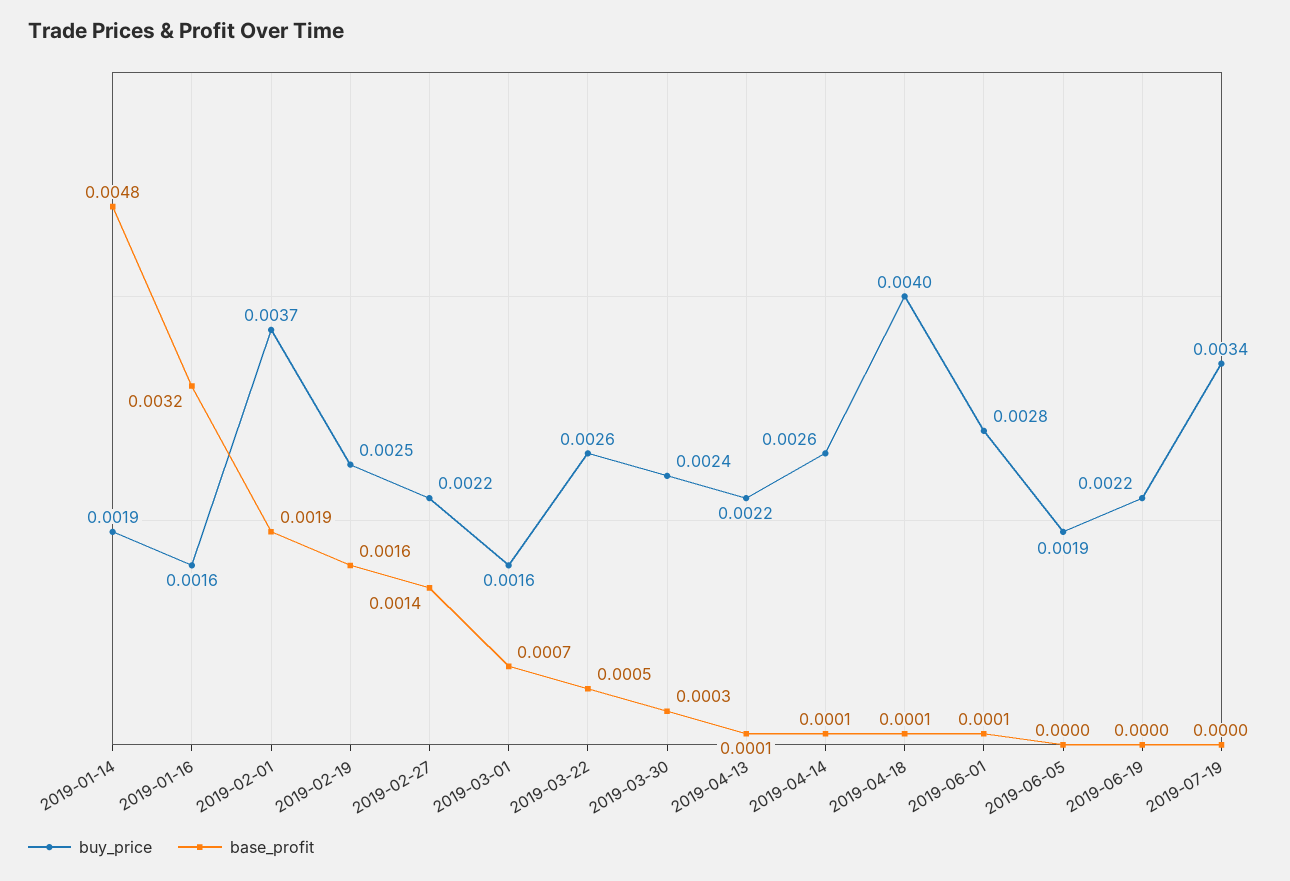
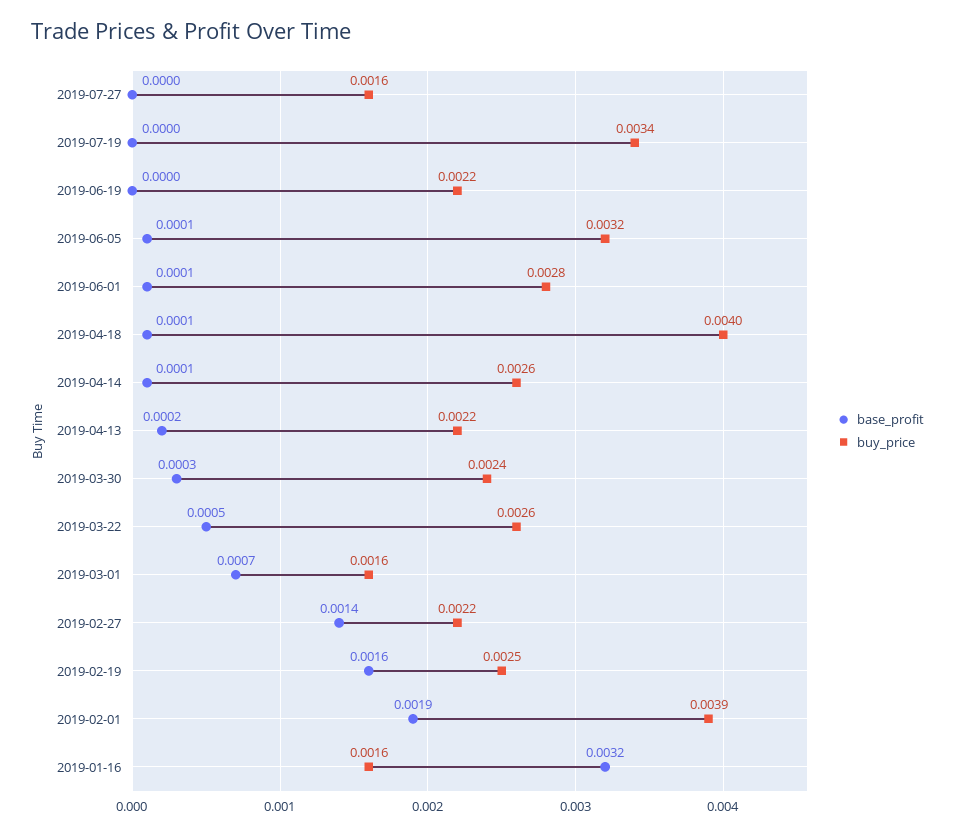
buy_price, 2019-01-14: 0.0019 -> none
base_profit, 2019-01-14: 0.0048 -> none
buy_price, 2019-02-01: 0.0037 -> 0.0039
base_profit, 2019-04-13: 0.0001 -> 0.0002
buy_price, 2019-06-05: 0.0019 -> 0.0032
base_profit, 2019-06-05: 0 -> 0.0001
base_profit, 2019-07-27: none -> 0
buy_price, 2019-07-27: none -> 0.0016

